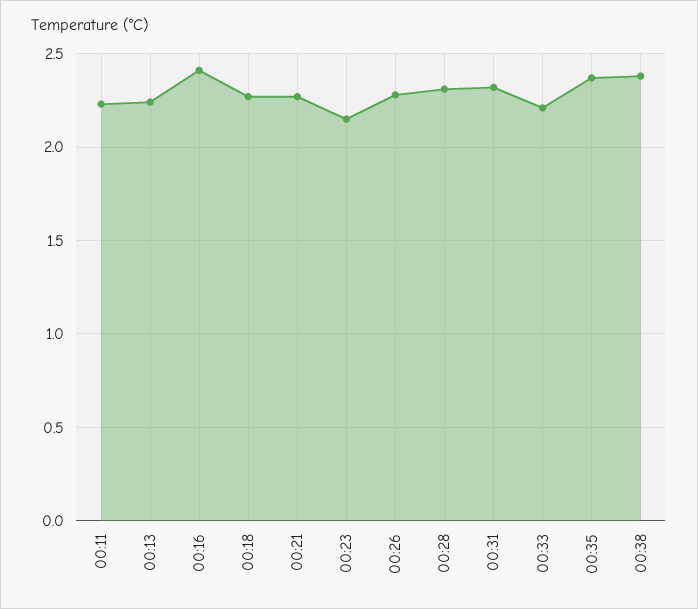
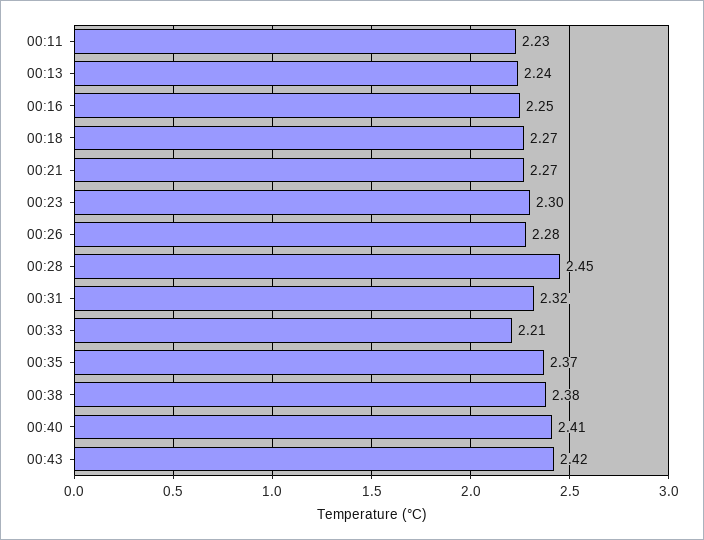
00:16: 2.4 -> 2.25
00:23: 2.15 -> 2.3
00:28: 2.3 -> 2.45
00:40: none -> 2.41
00:43: none -> 2.42

